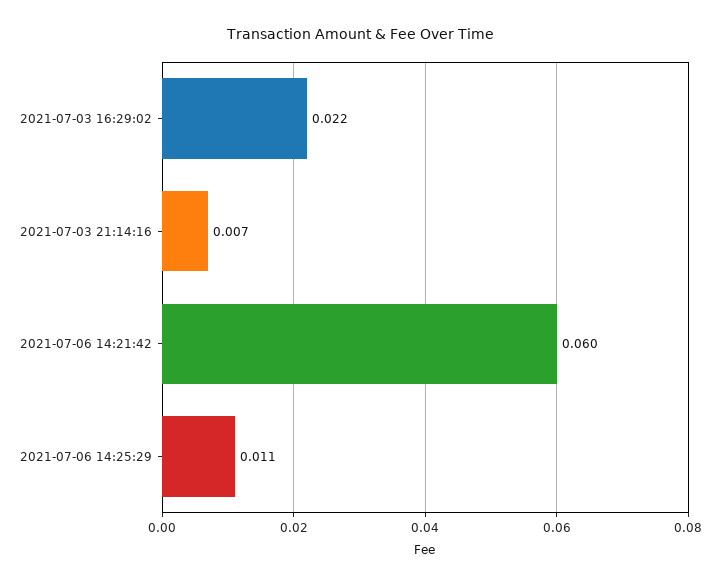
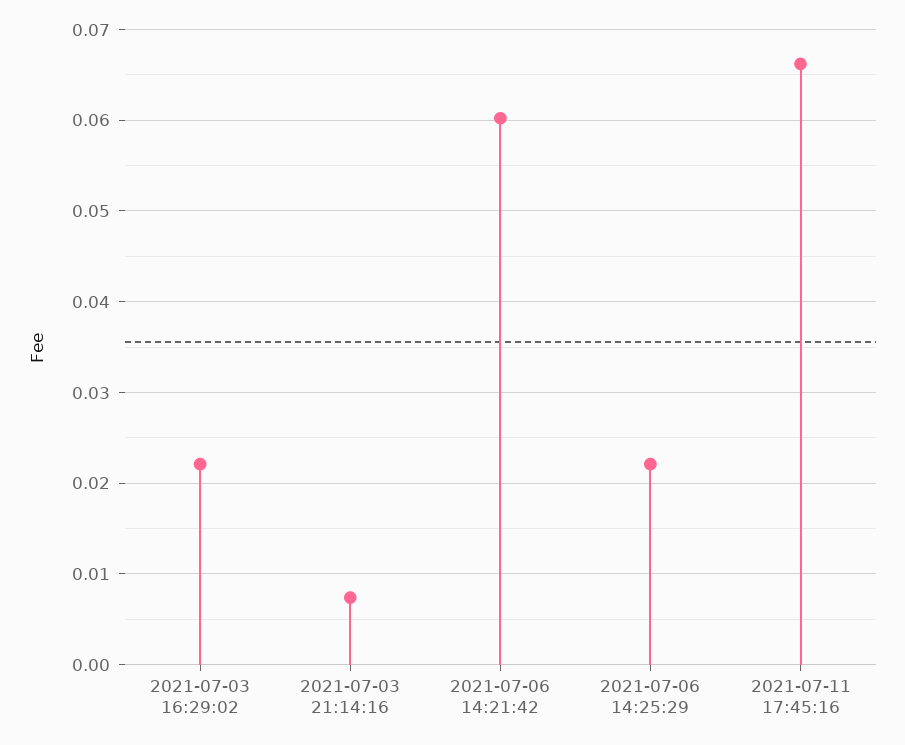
2021-07-06 14:25:29: 0.011 -> 0.022
2021-07-11 17:45:16: none -> 0.066

